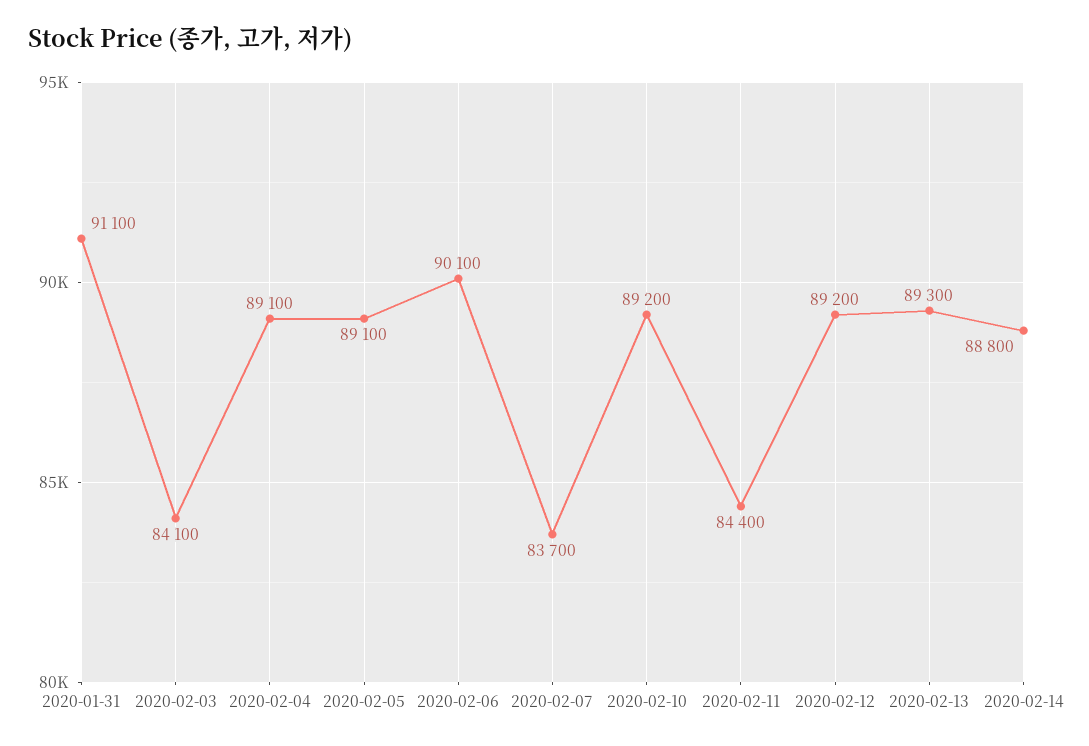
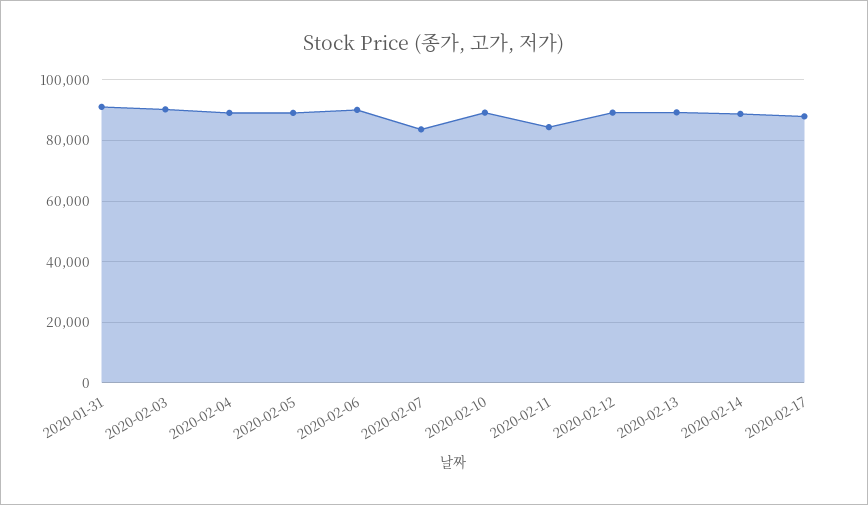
2020-02-03: 84100 -> 90000
2020-02-17: none -> 88000

